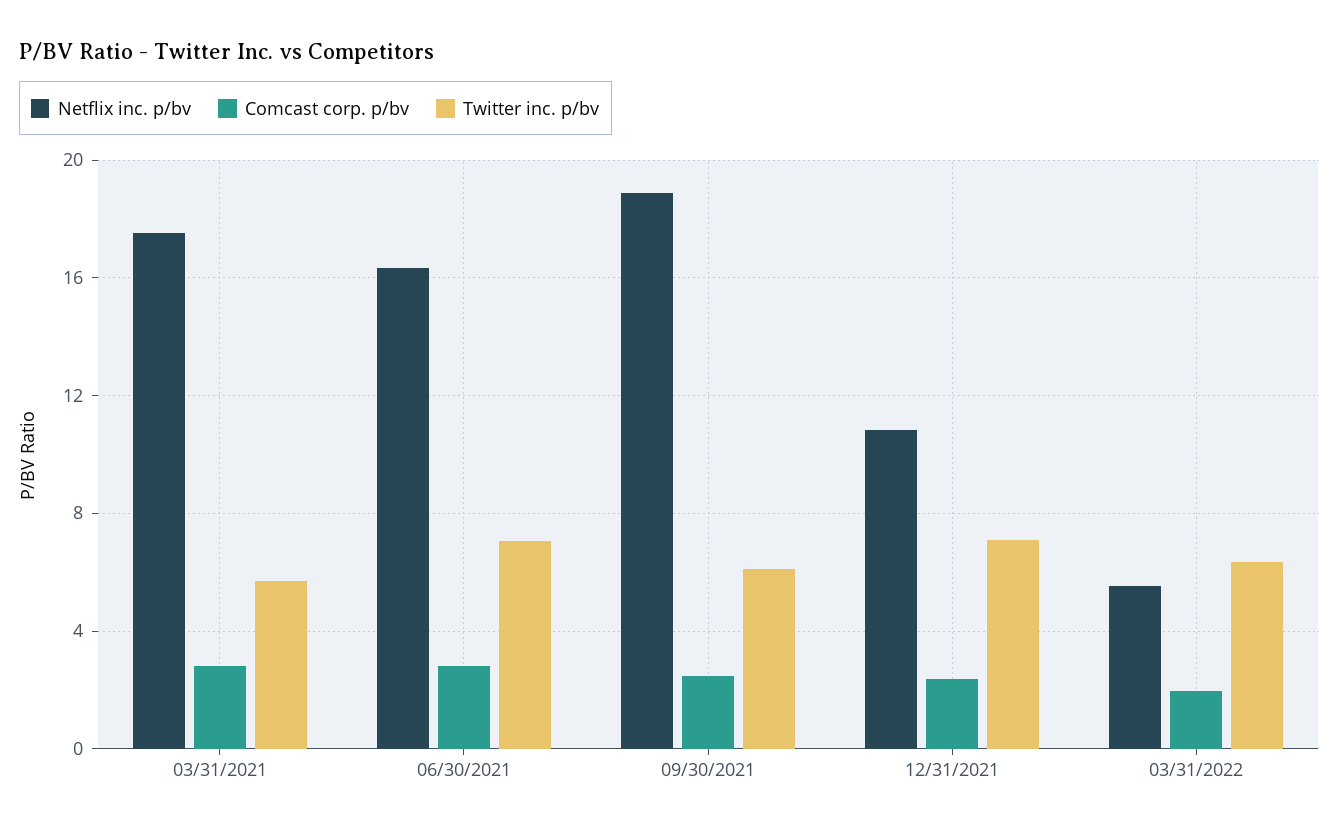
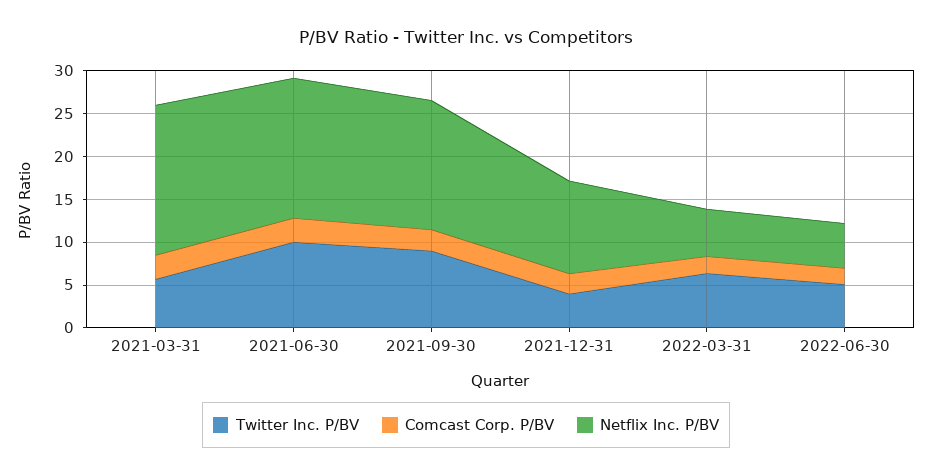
Twitter inc. p/bv, 06/30/2021: 7 -> 10
Netflix inc. p/bv, 09/30/2021: 19 -> 15
Twitter inc. p/bv, 09/30/2021: 6 -> 9
Twitter inc. p/bv, 12/31/2021: 7 -> 4
Twitter inc. p/bv, 2022-06-30: none -> 5
Comcast corp. p/bv, 2022-06-30: none -> 2
Netflix inc. p/bv, 2022-06-30: none -> 5

